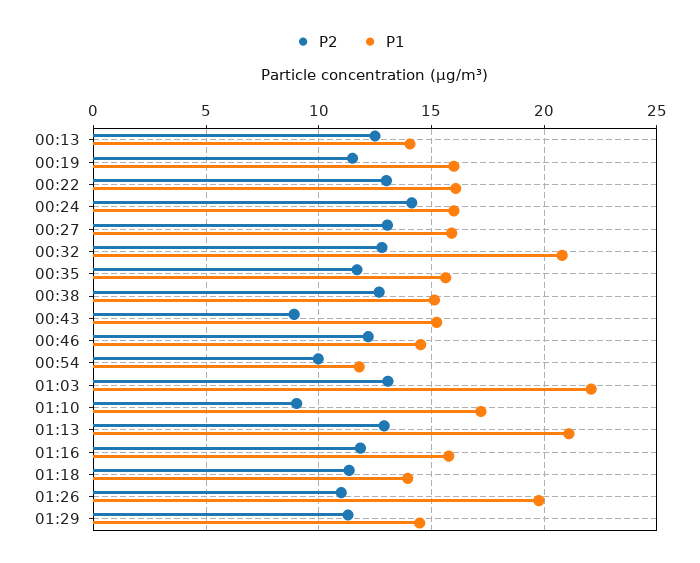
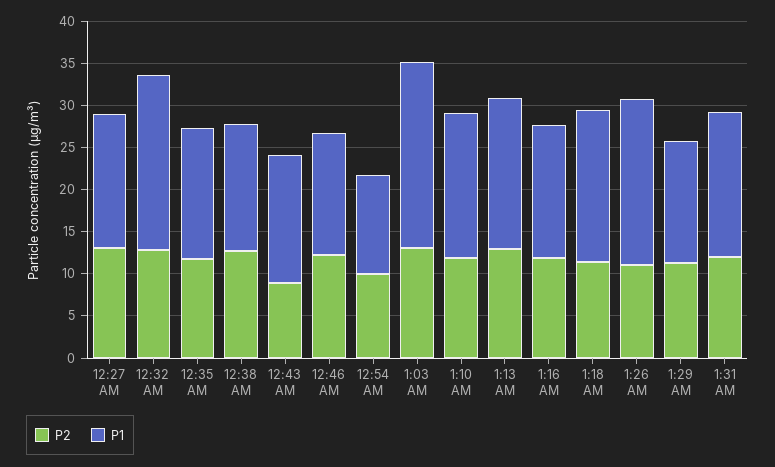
P2, 00:13: 12.5 -> none
P1, 00:13: 14 -> none
P2, 00:19: 11.5 -> none
P1, 00:19: 16 -> none
P2, 00:22: 13 -> none
P1, 00:22: 16 -> none
P2, 00:24: 14 -> none
P1, 00:24: 16 -> none
P2, 01:10: 9 -> 12
P1, 01:13: 21 -> 18
P1, 01:18: 14 -> 18
P2, 1:31 AM: none -> 12
P1, 1:31 AM: none -> 17

